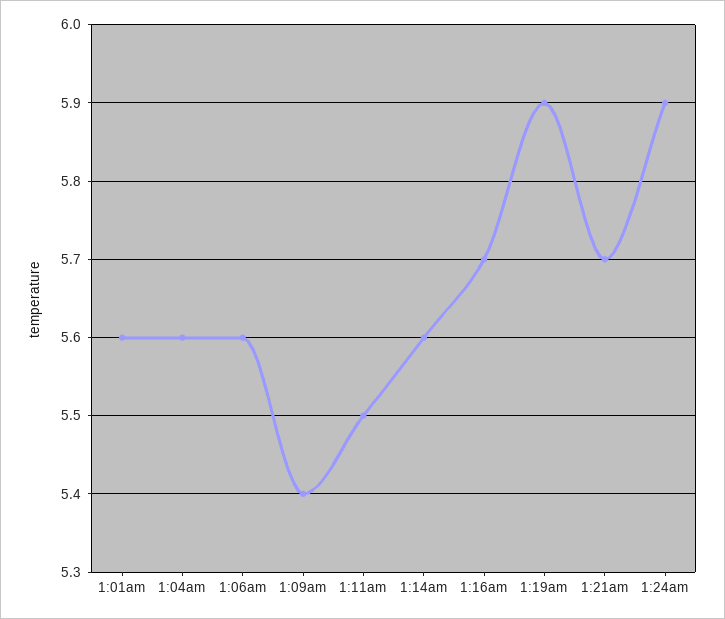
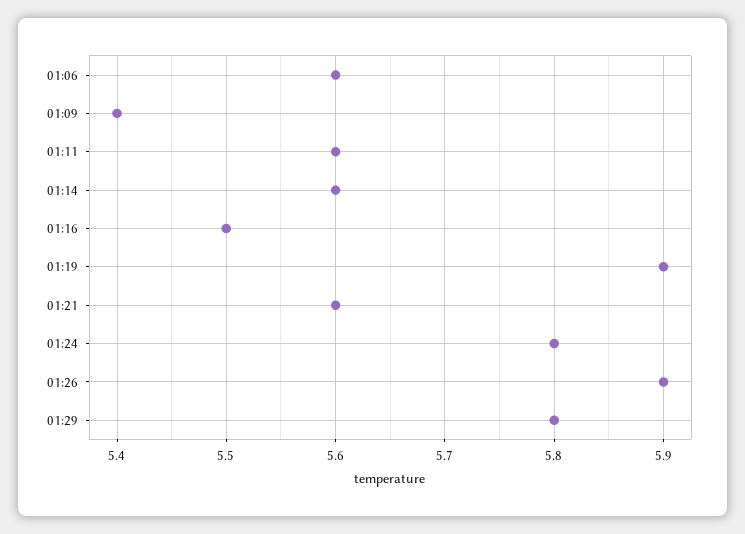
1:01am: 5.6 -> none
1:04am: 5.6 -> none
1:11am: 5.5 -> 5.6
1:16am: 5.7 -> 5.5
1:21am: 5.7 -> 5.6
1:24am: 5.9 -> 5.8
01:26: none -> 5.9
01:29: none -> 5.8

